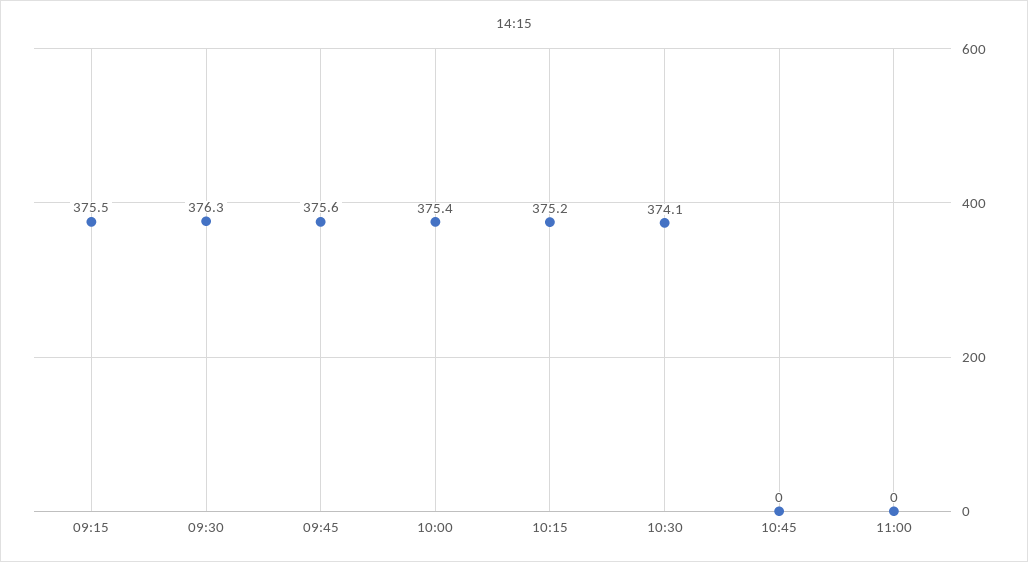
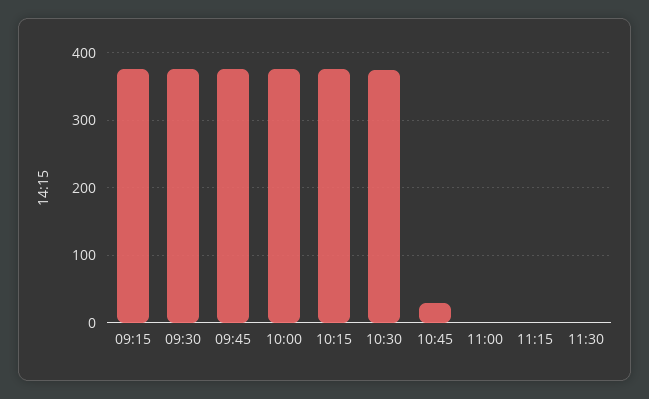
10:45: 0 -> 30
11:15: none -> 0
11:30: none -> 0

